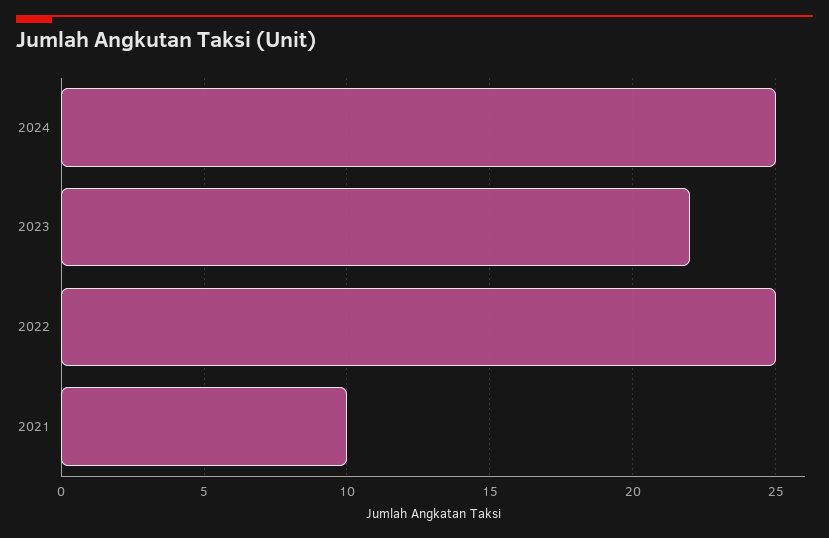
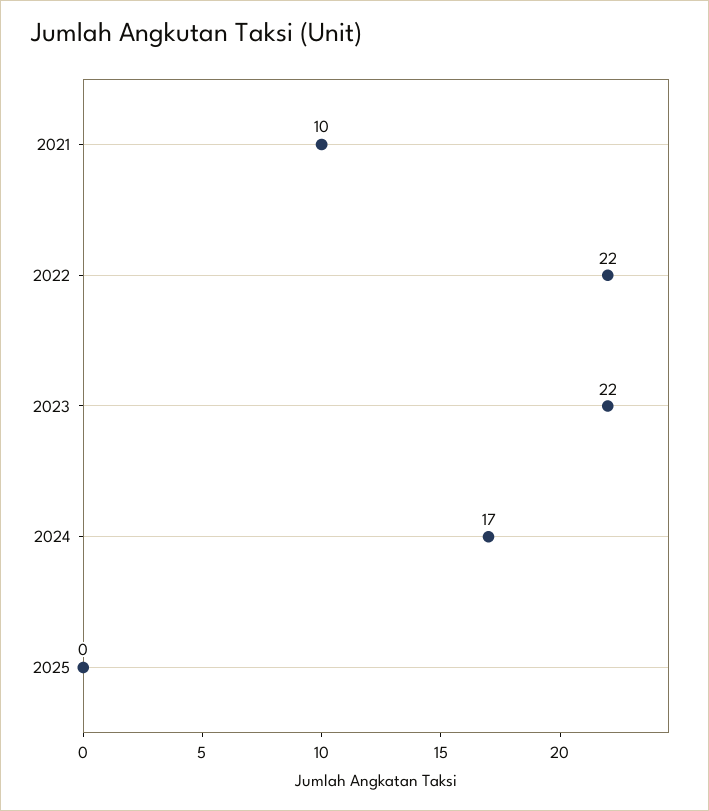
2024: 25 -> 17
2022: 25 -> 22
2025: none -> 0

